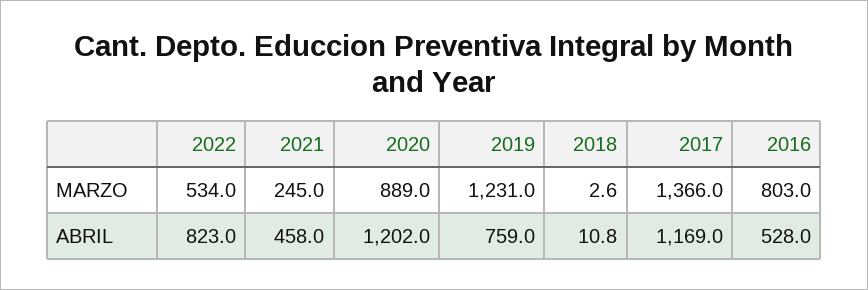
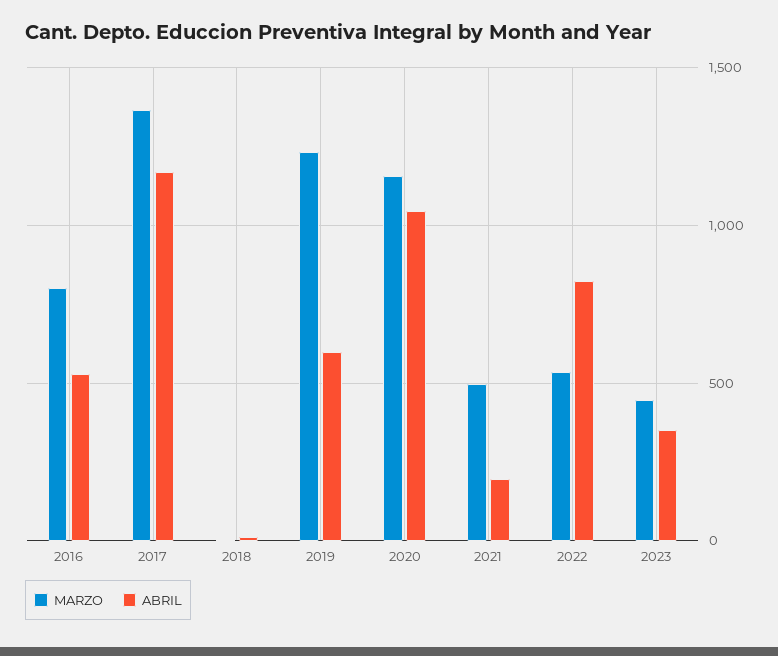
MARZO, 2021: 245 -> 500
MARZO, 2020: 889 -> 1150
ABRIL, 2021: 458 -> 200
ABRIL, 2020: 1202 -> 1050
ABRIL, 2019: 759 -> 600
MARZO, 2023: none -> 450
ABRIL, 2023: none -> 350

